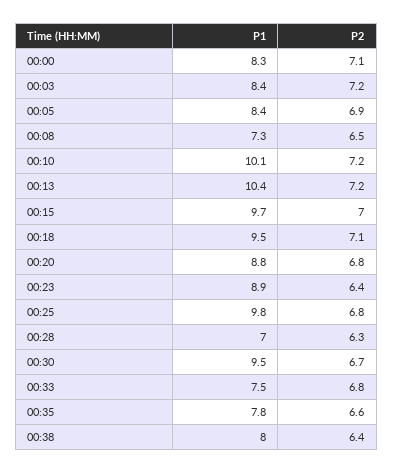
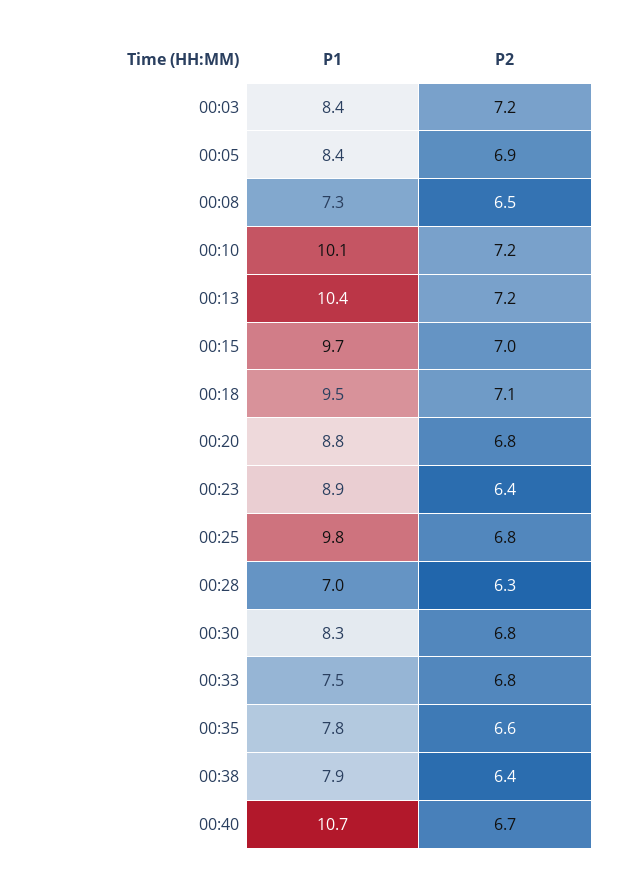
P1, 00:00: 8.3 -> none
P2, 00:00: 7.1 -> none
P1, 00:30: 9.5 -> 8.3
P2, 00:30: 6.7 -> 6.8
P1, 00:38: 8 -> 7.9
P1, 00:40: none -> 10.7
P2, 00:40: none -> 6.7

